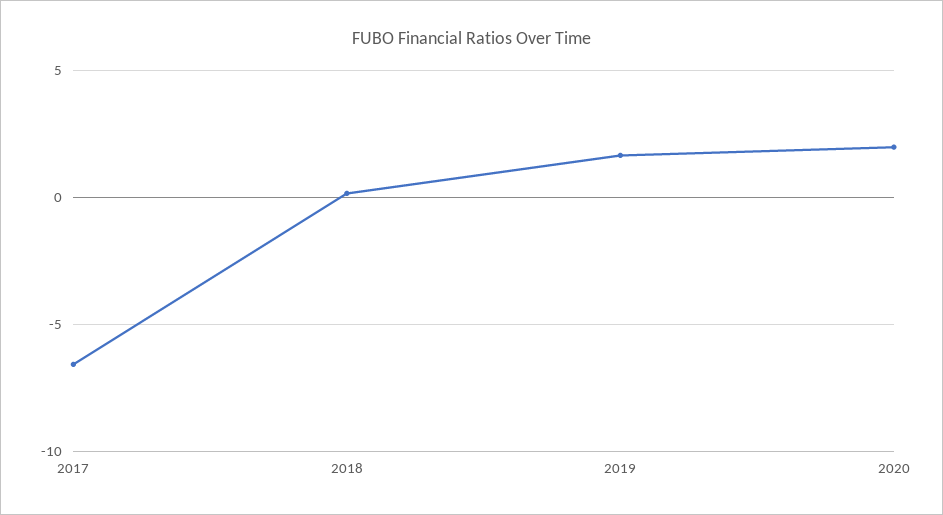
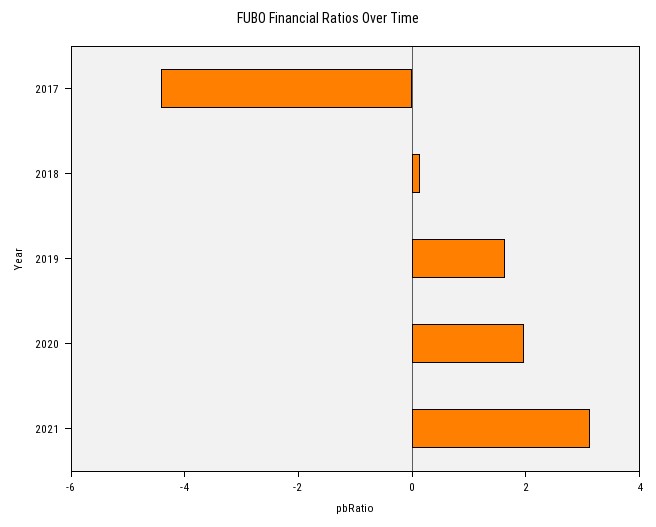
2017: -6.5 -> -4.5
2021: none -> 3

